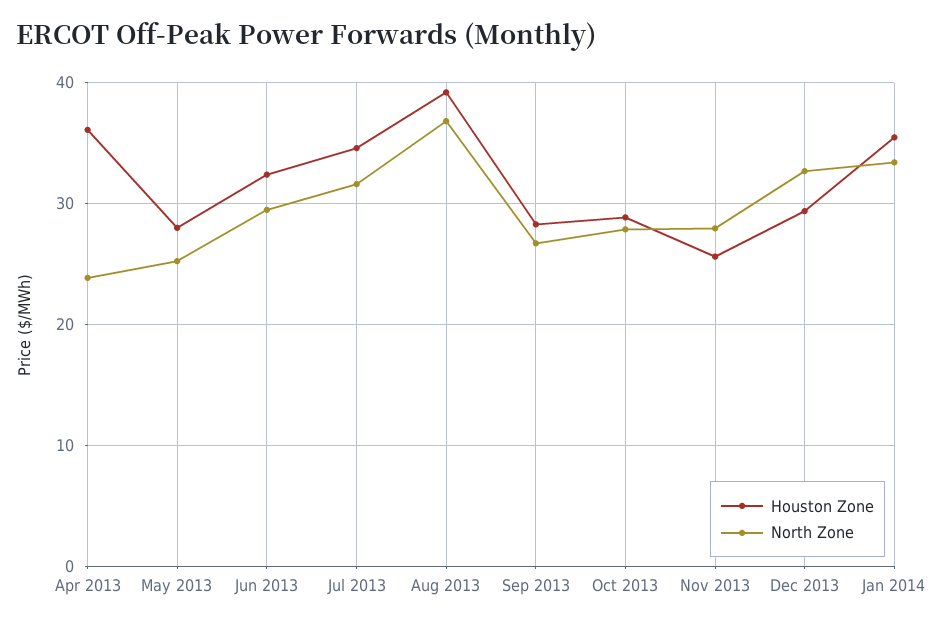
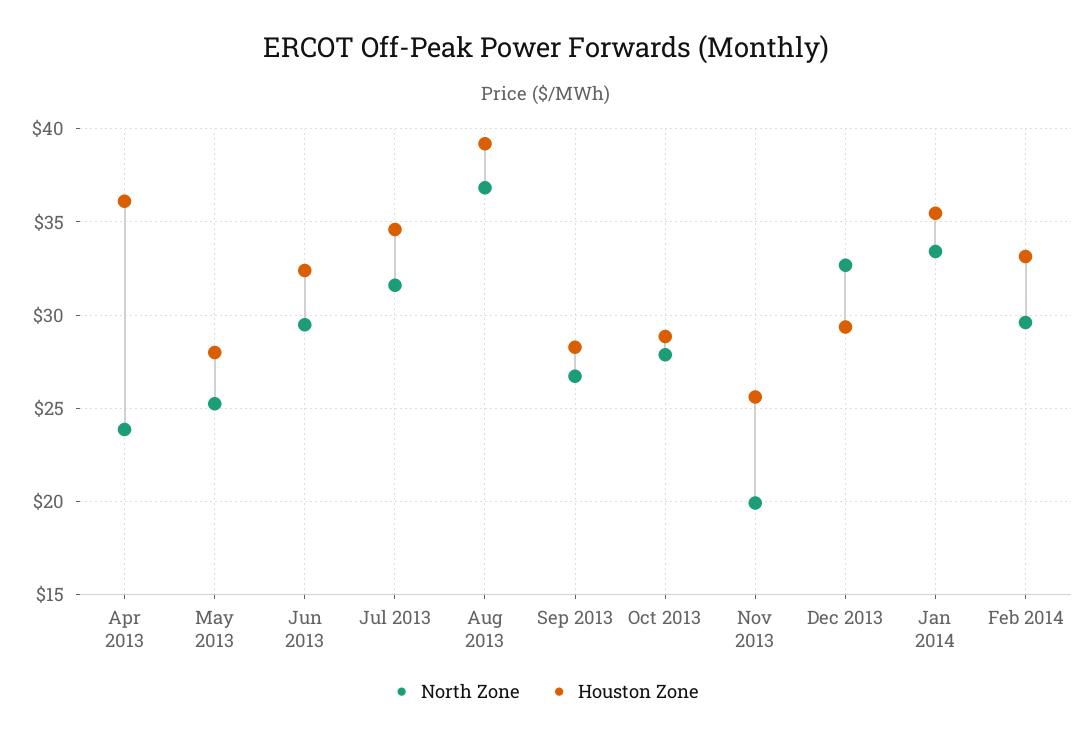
North Zone, Nov 2013: 28 -> 20
North Zone, Feb 2014: none -> 29.5
Houston Zone, Feb 2014: none -> 33

